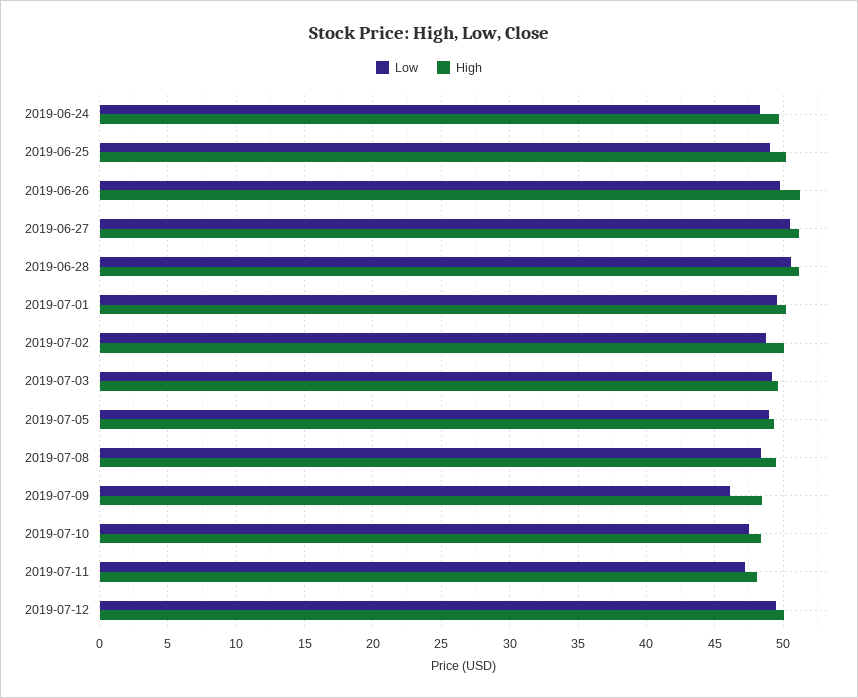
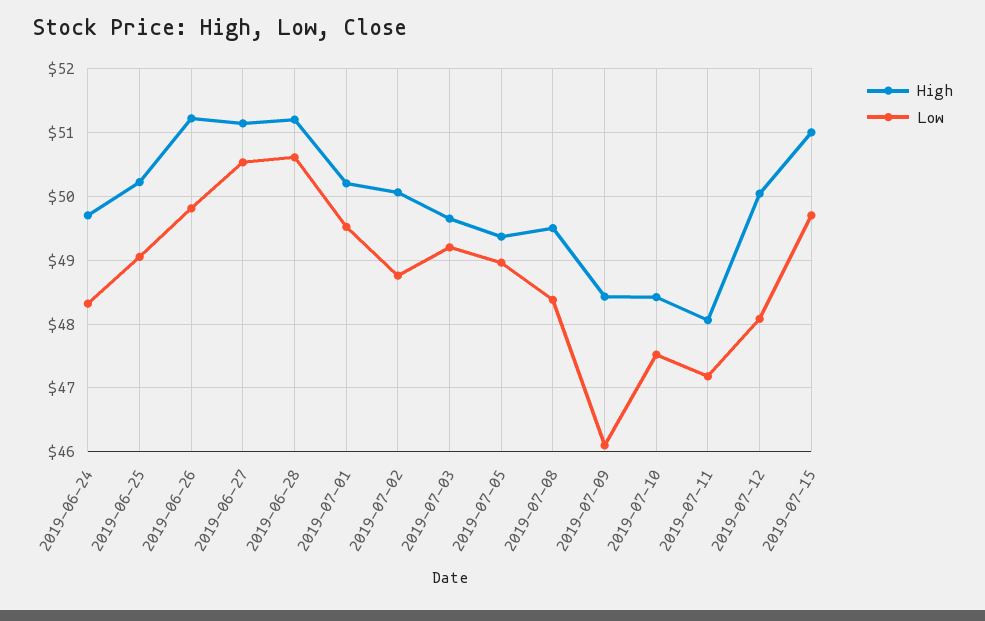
Low, 2019-07-12: 49.5 -> 48.1
High, 2019-07-15: none -> 51
Low, 2019-07-15: none -> 49.7

